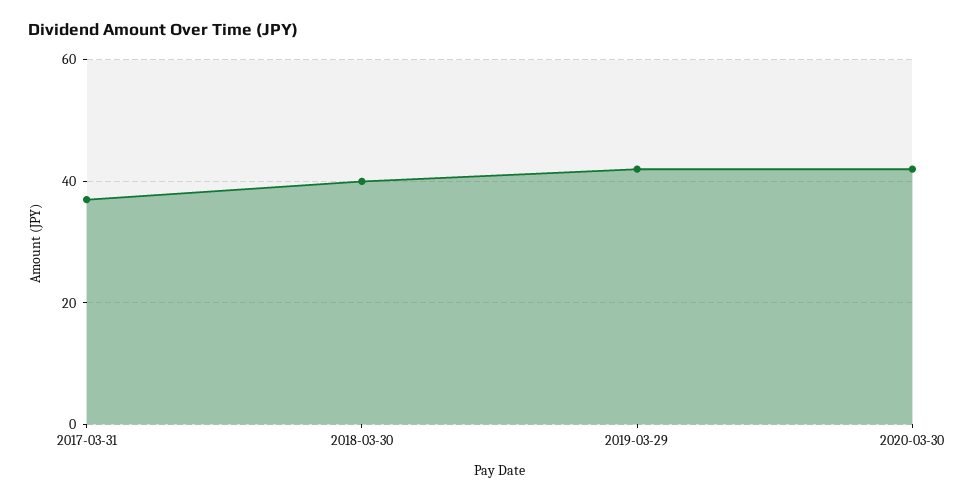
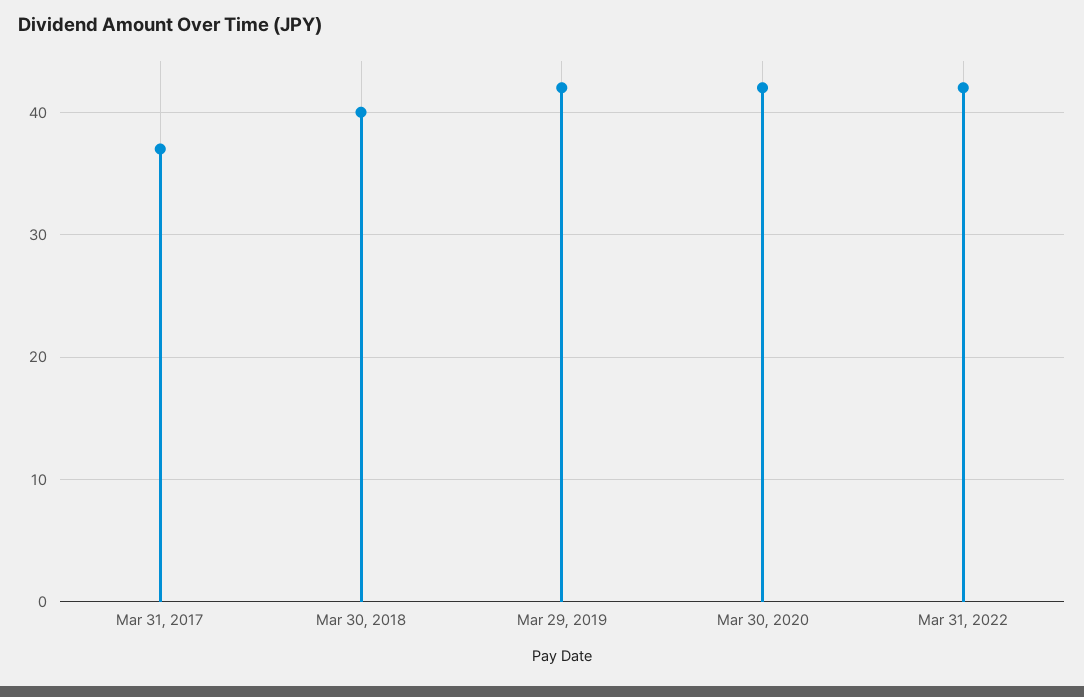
Mar 31, 2022: none -> 42

